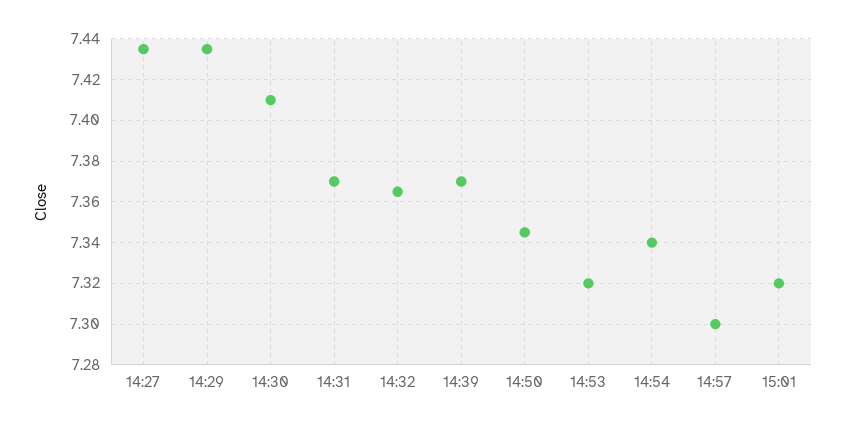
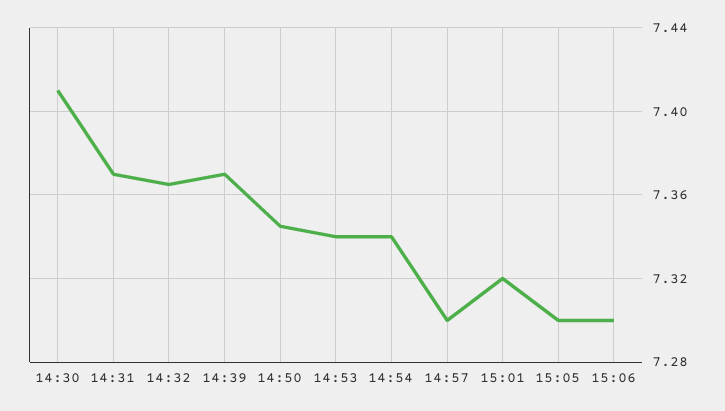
14:27: 7.435 -> none
14:29: 7.435 -> none
14:53: 7.32 -> 7.34
15:05: none -> 7.3
15:06: none -> 7.3

